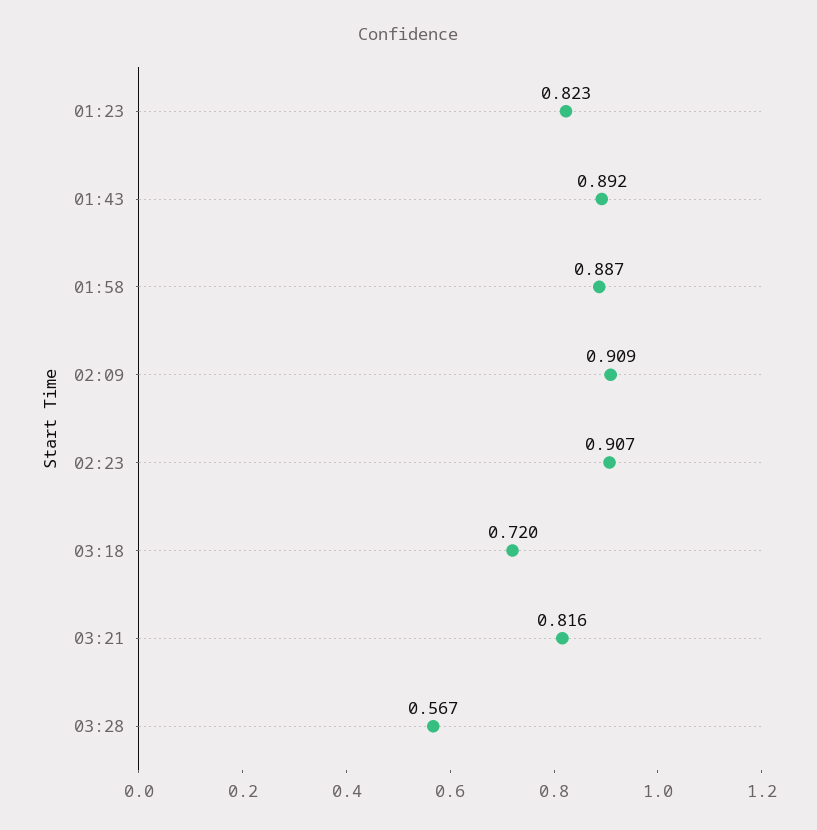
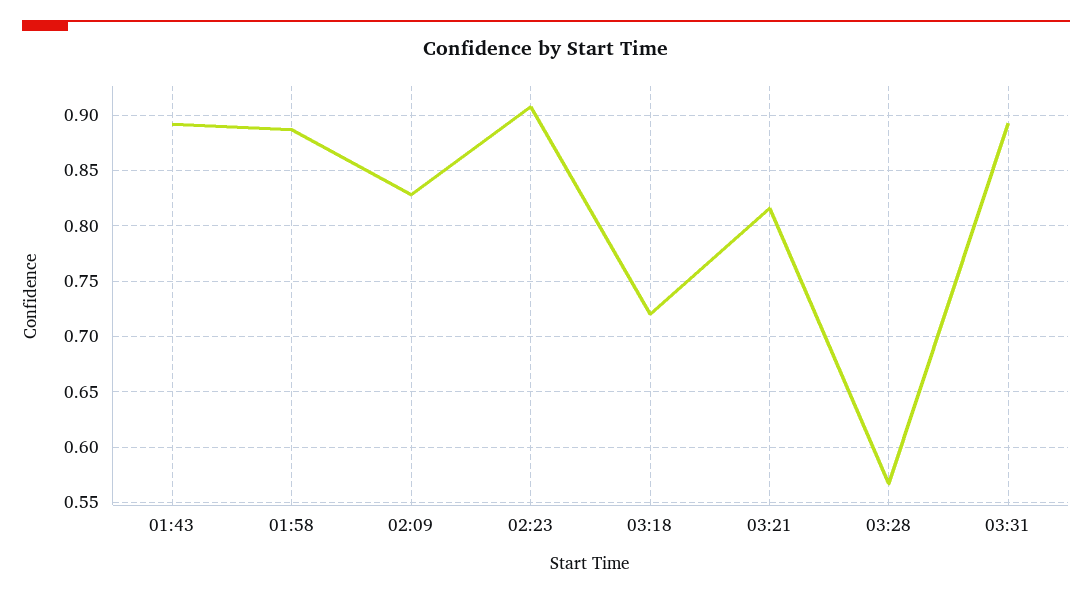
01:23: 0.823 -> none
02:09: 0.909 -> 0.83
03:31: none -> 0.89

